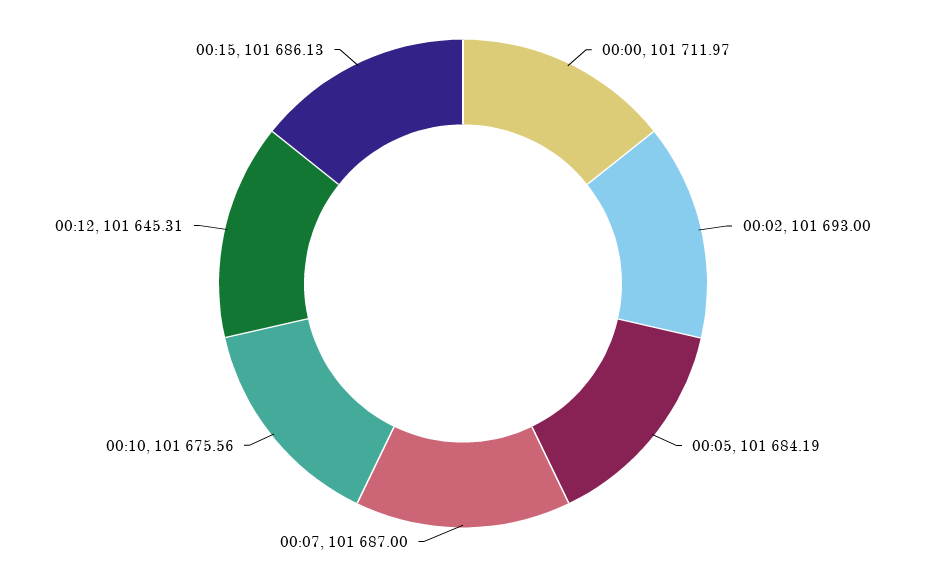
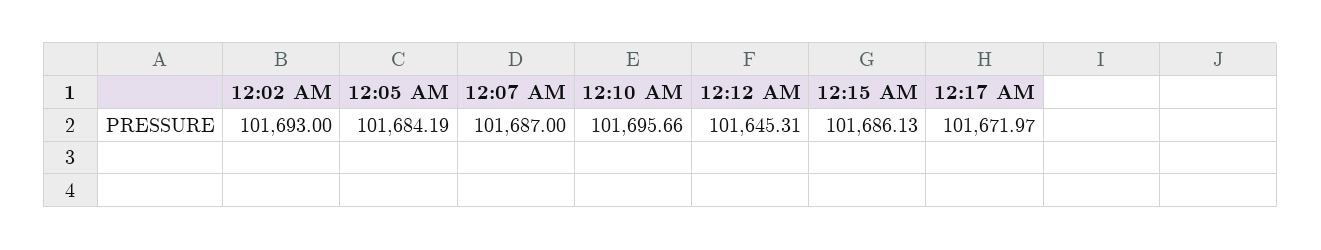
00:00: 101711.97 -> none
00:10: 101675.56 -> 101695.66
12:17 AM: none -> 101671.97

